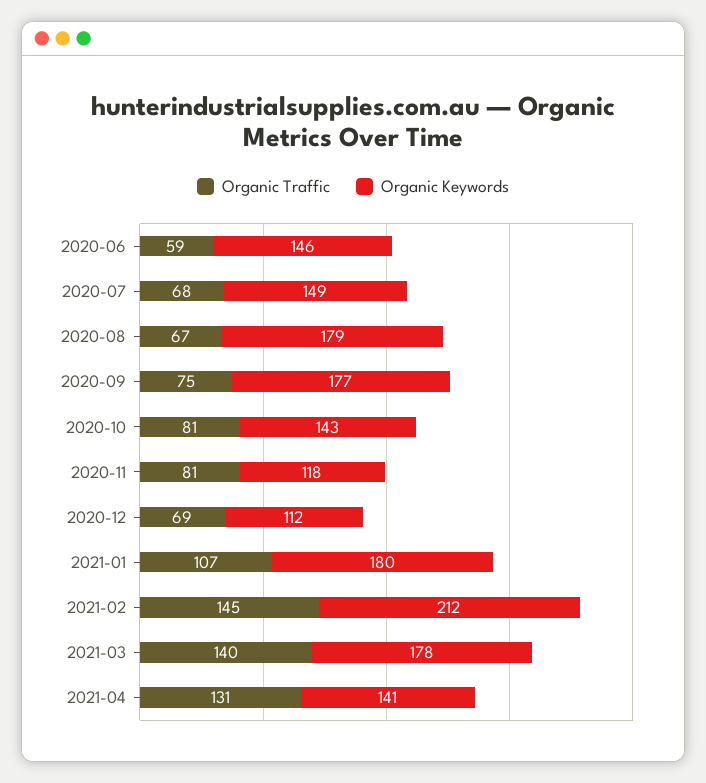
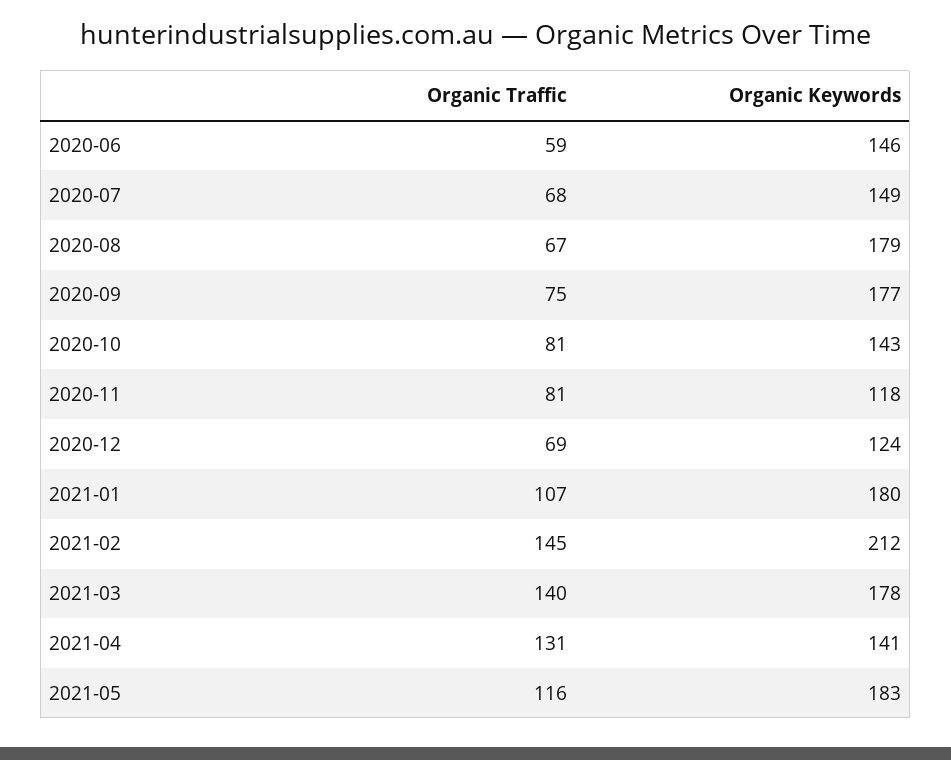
Organic Keywords, 2020-12: 112 -> 124
Organic Traffic, 2021-05: none -> 116
Organic Keywords, 2021-05: none -> 183

